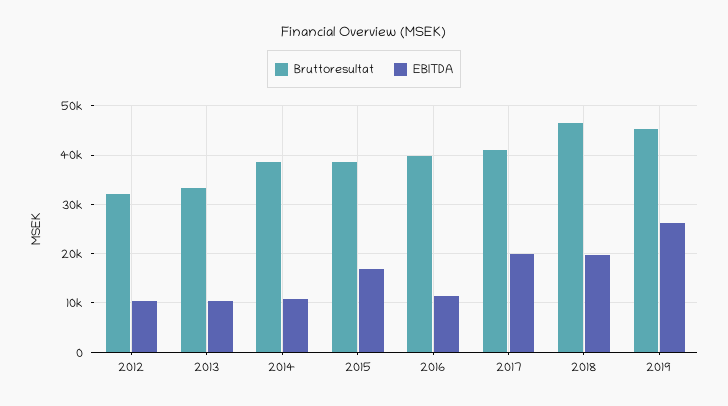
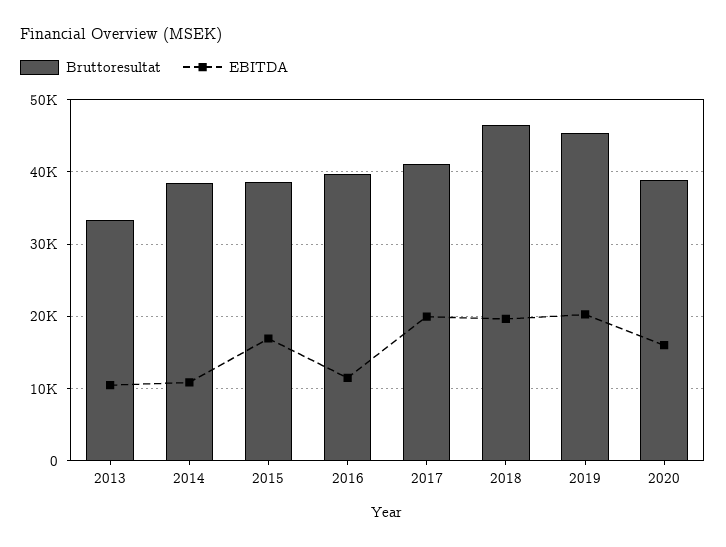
Bruttoresultat, 2012: 32000 -> none
EBITDA, 2012: 10000 -> none
EBITDA, 2019: 26000 -> 20000
Bruttoresultat, 2020: none -> 39000
EBITDA, 2020: none -> 16000

